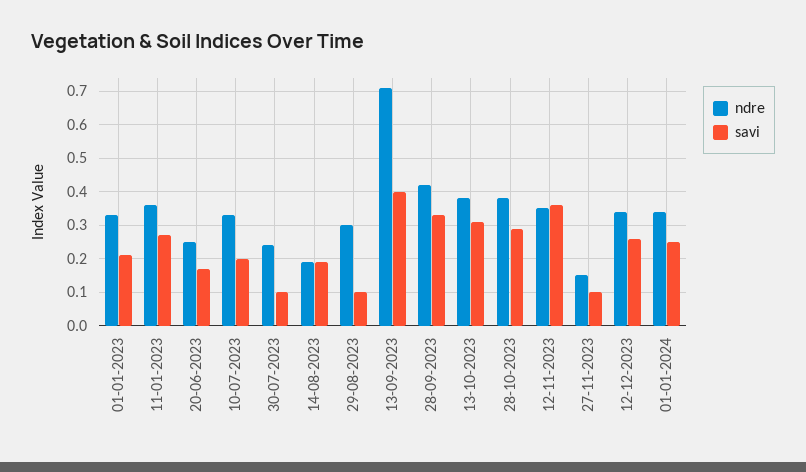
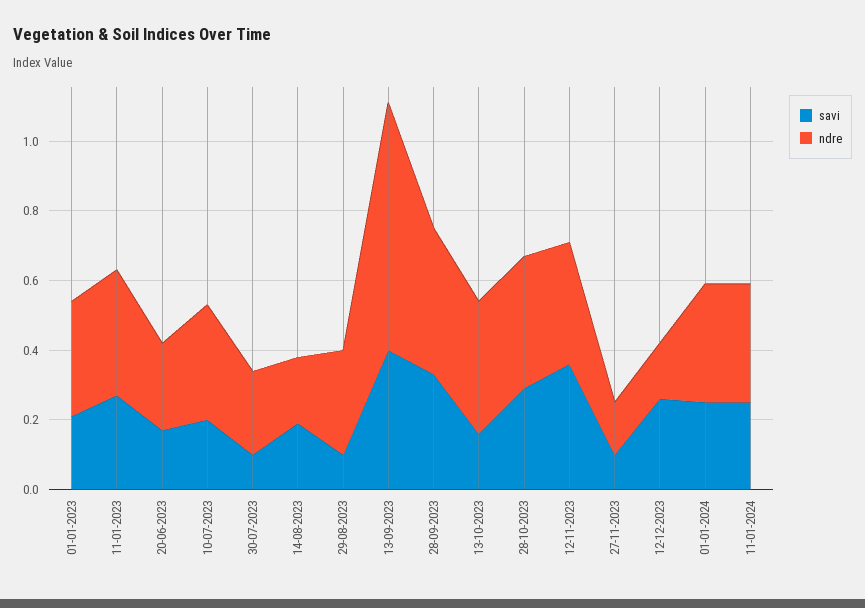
savi, 13-10-2023: 0.3 -> 0.15
ndre, 12-12-2023: 0.35 -> 0.15
savi, 11-01-2024: none -> 0.25
ndre, 11-01-2024: none -> 0.35

